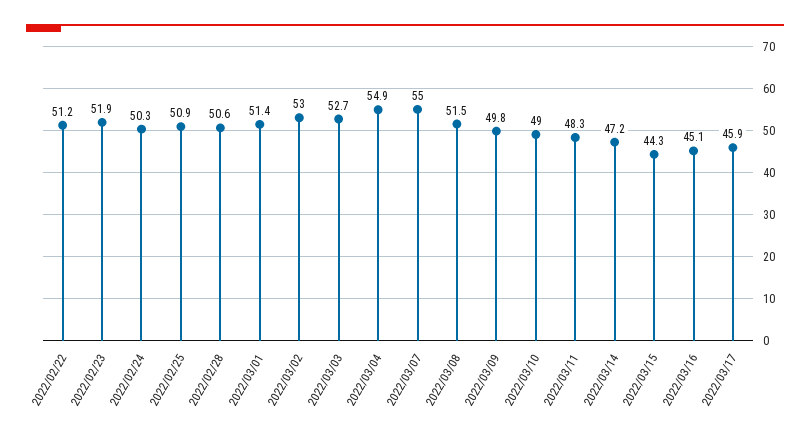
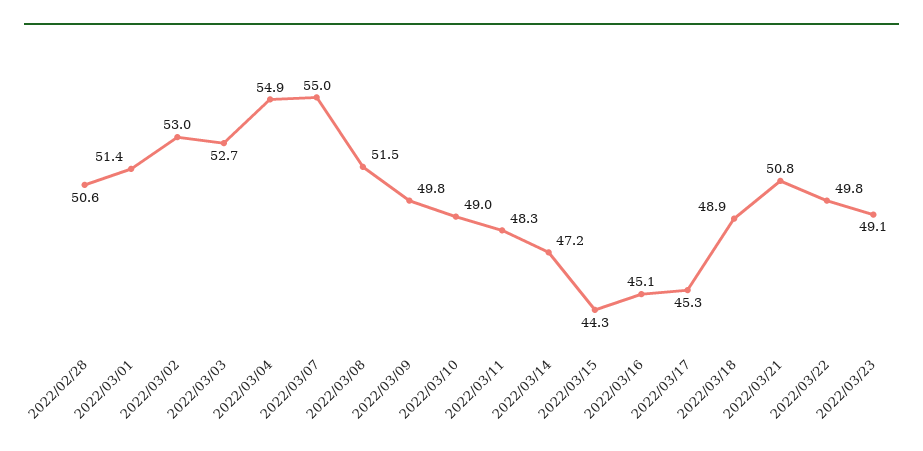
2022/02/22: 51.2 -> none
2022/02/23: 51.9 -> none
2022/02/24: 50.3 -> none
2022/02/25: 50.9 -> none
2022/03/17: 45.9 -> 45.3
2022/03/18: none -> 48.9
2022/03/21: none -> 50.8
2022/03/22: none -> 49.8
2022/03/23: none -> 49.1

